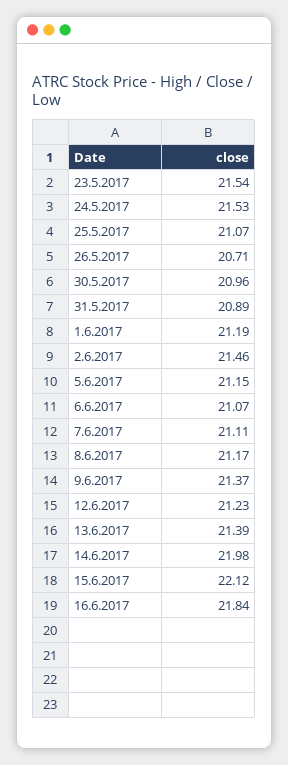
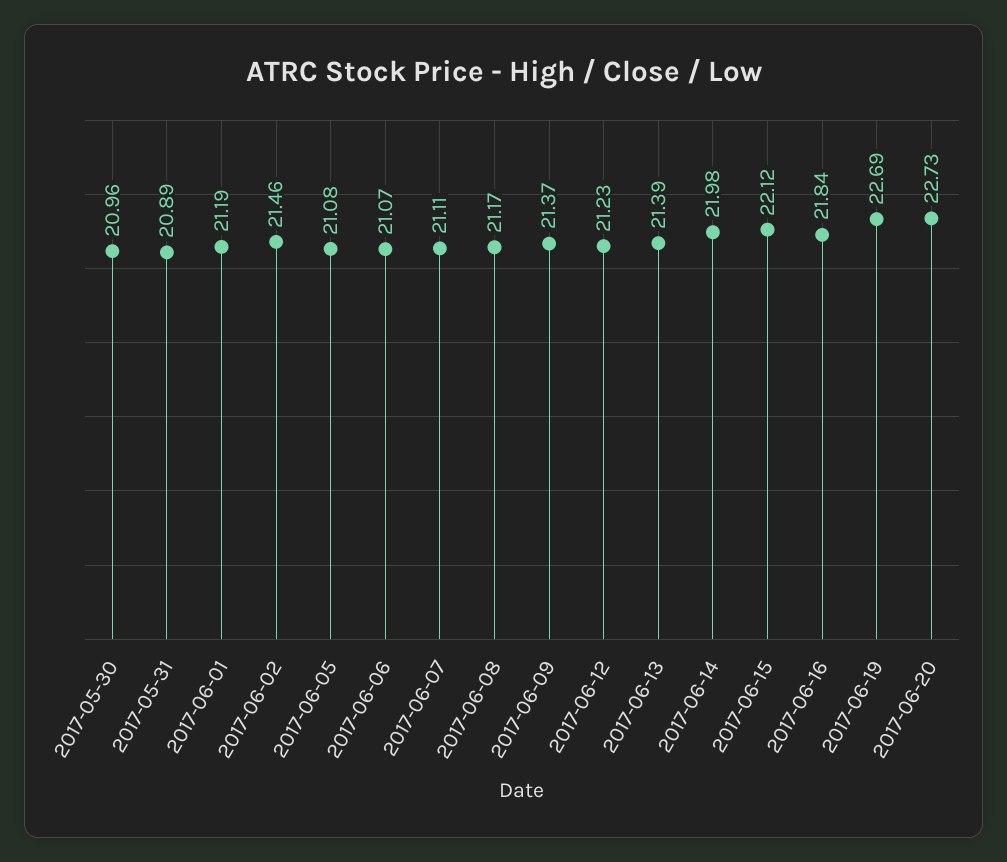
23.5.2017: 21.54 -> none
24.5.2017: 21.53 -> none
25.5.2017: 21.07 -> none
26.5.2017: 20.71 -> none
5.6.2017: 21.15 -> 21.08
2017-06-19: none -> 22.69
2017-06-20: none -> 22.73

